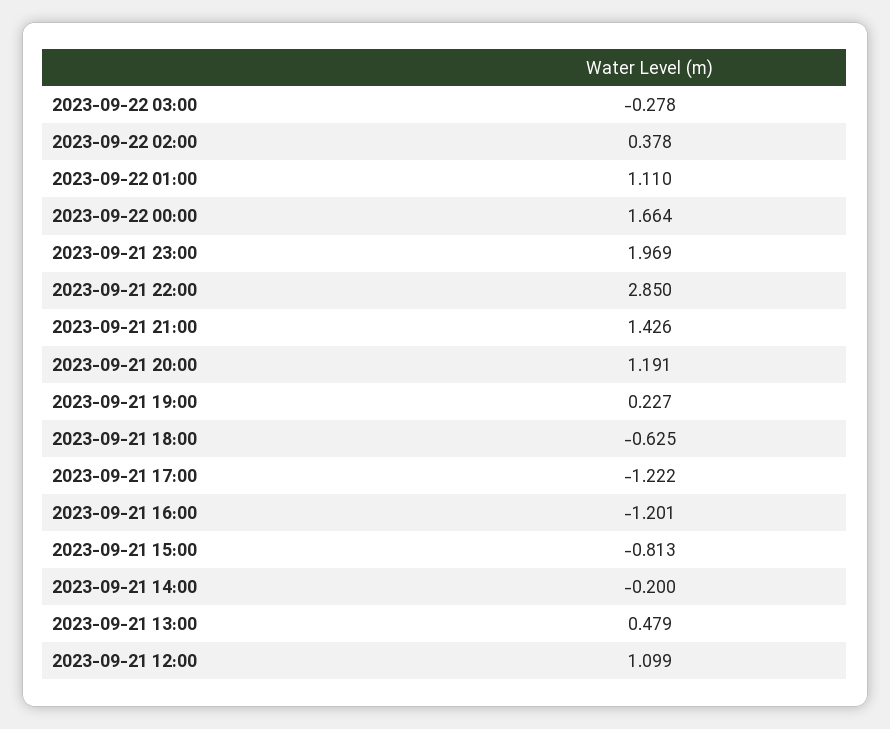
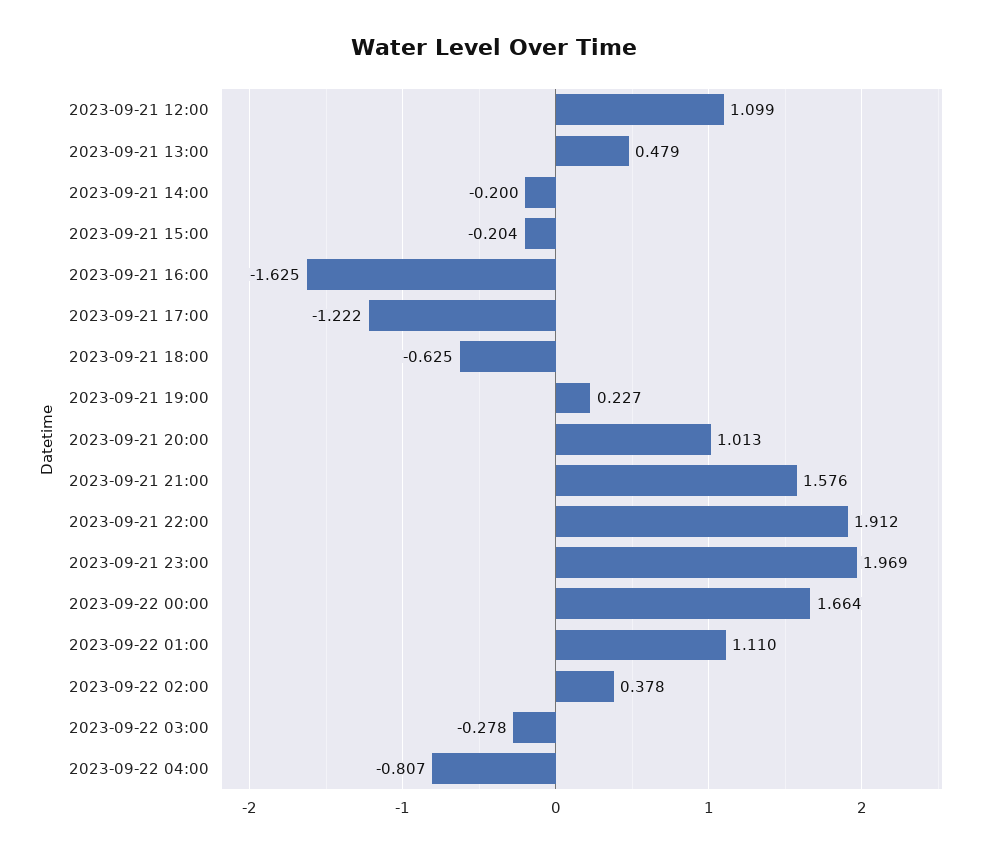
2023-09-21 22:00: 2.85 -> 1.912
2023-09-21 21:00: 1.426 -> 1.576
2023-09-21 20:00: 1.191 -> 1.013
2023-09-21 16:00: -1.201 -> -1.625
2023-09-21 15:00: -0.813 -> -0.204
2023-09-22 04:00: none -> -0.807

